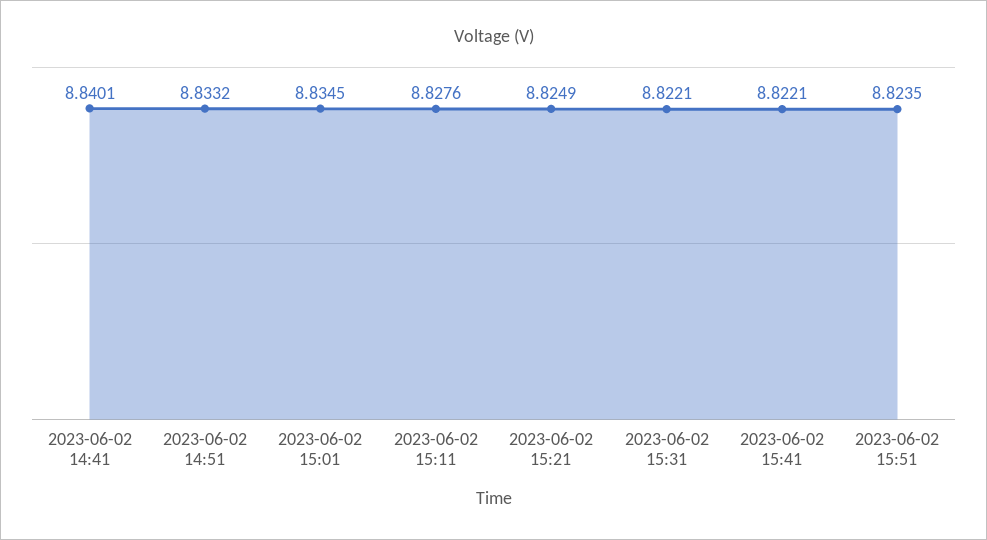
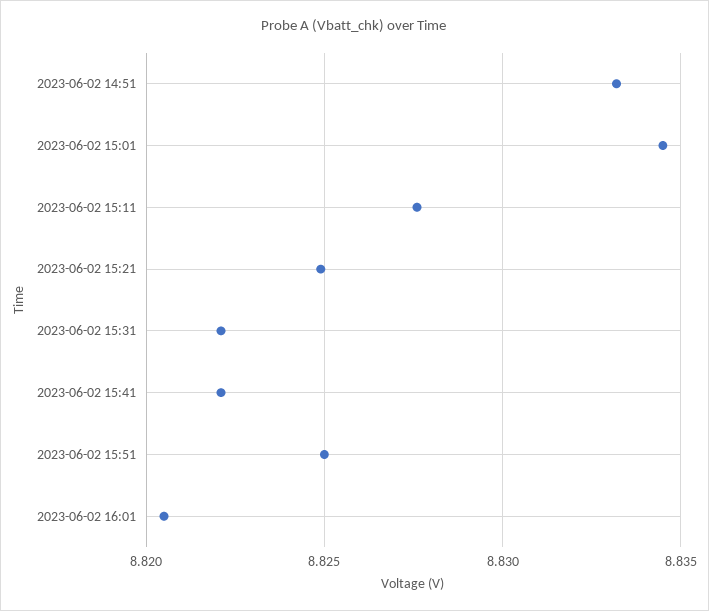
2023-06-02 14:41: 8.8401 -> none
2023-06-02 15:51: 8.8235 -> 8.825
2023-06-02 16:01: none -> 8.8205

